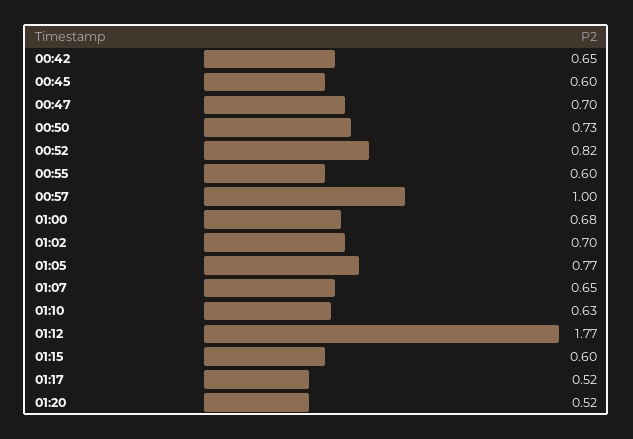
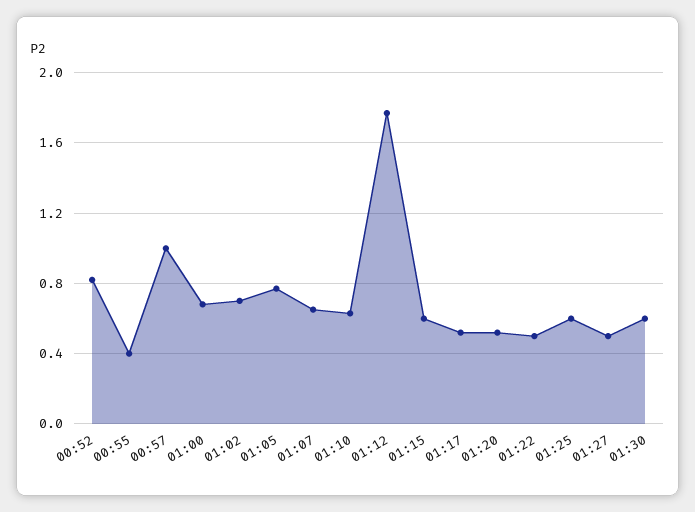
00:42: 0.65 -> none
00:45: 0.6 -> none
00:47: 0.7 -> none
00:50: 0.73 -> none
00:55: 0.6 -> 0.4
01:22: none -> 0.5
01:25: none -> 0.6
01:27: none -> 0.5
01:30: none -> 0.6

